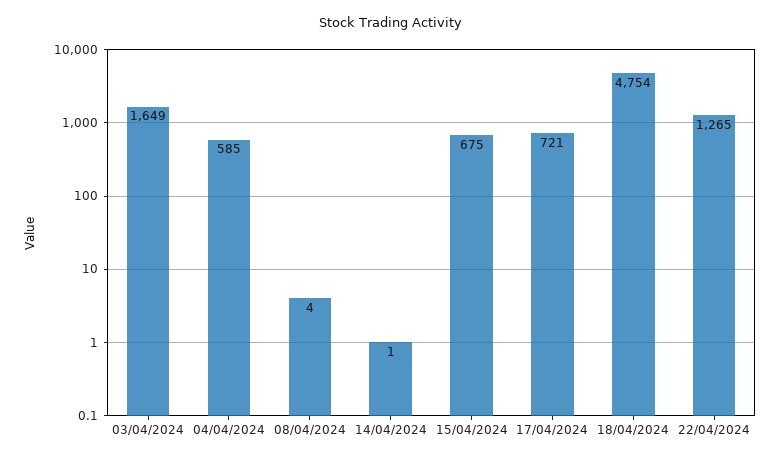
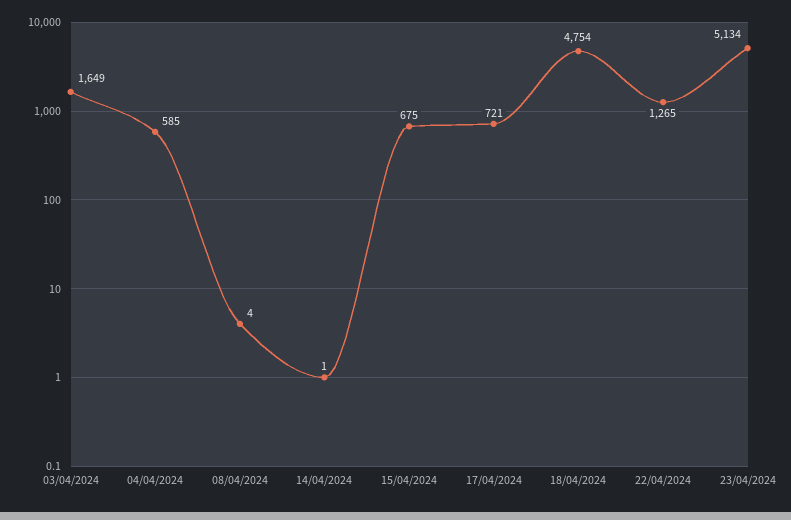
23/04/2024: none -> 5134

